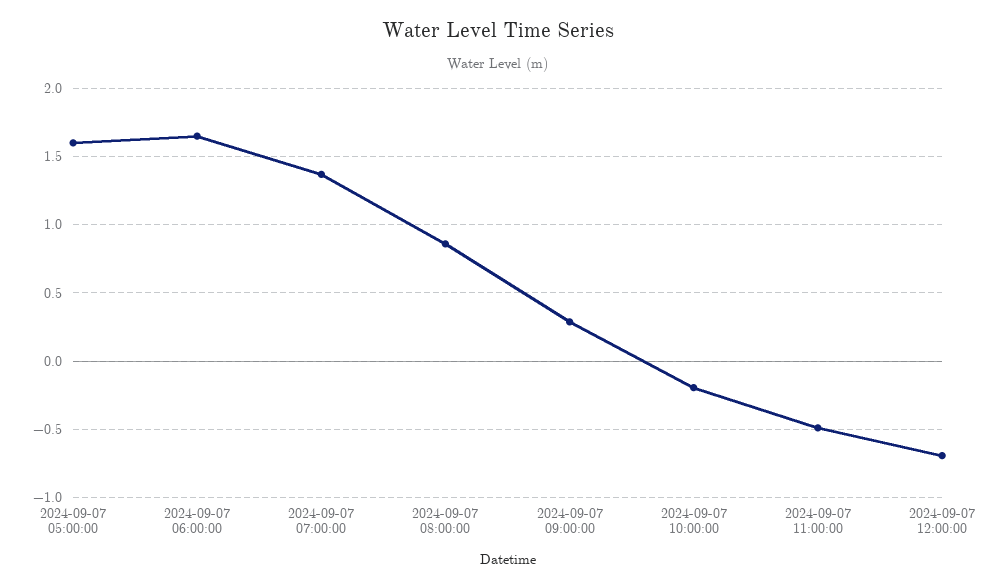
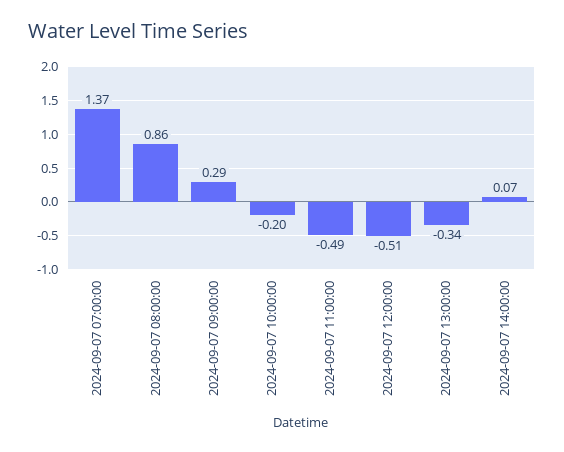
2024-09-07 05:00:00: 1.6 -> none
2024-09-07 06:00:00: 1.65 -> none
2024-09-07 12:00:00: -0.7 -> -0.51
2024-09-07 13:00:00: none -> -0.34
2024-09-07 14:00:00: none -> 0.07

